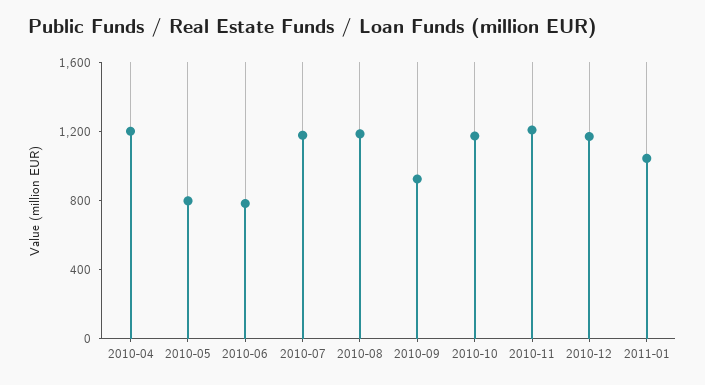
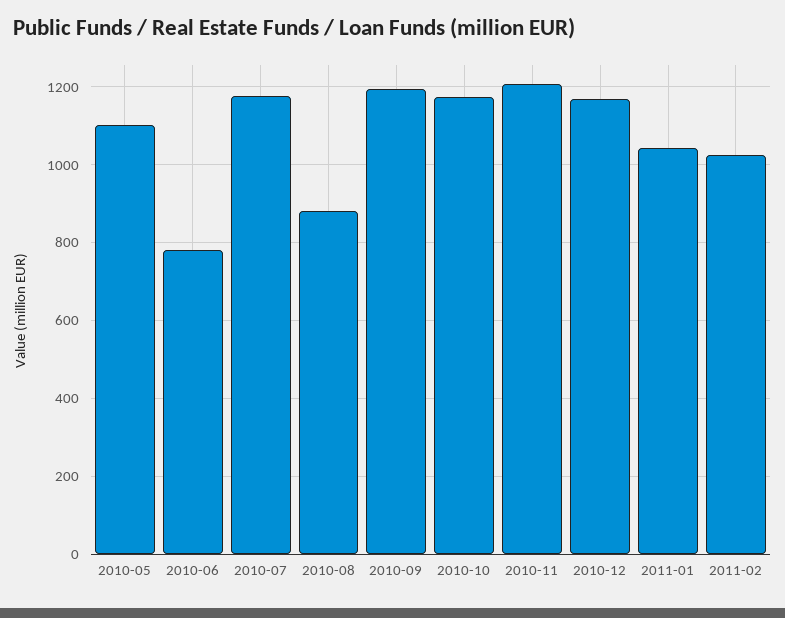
2010-04: 1200 -> none
2010-05: 800 -> 1100
2010-08: 1200 -> 880
2010-09: 900 -> 1200
2011-02: none -> 1020

